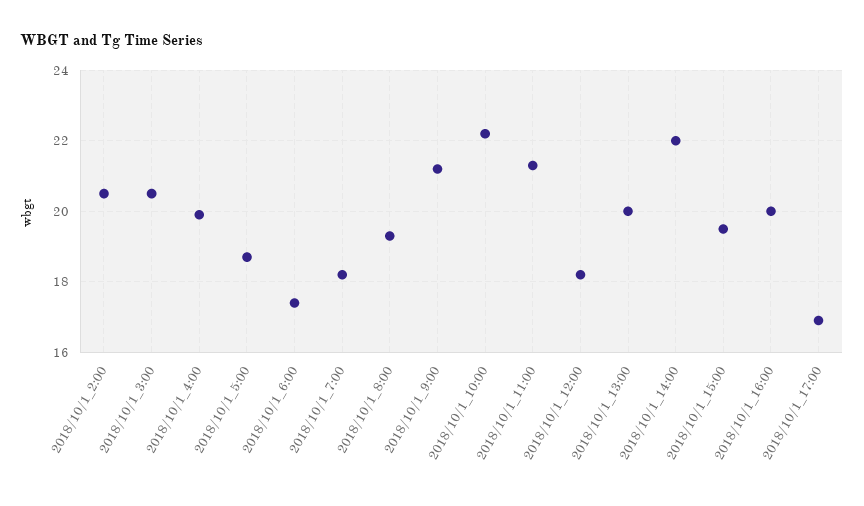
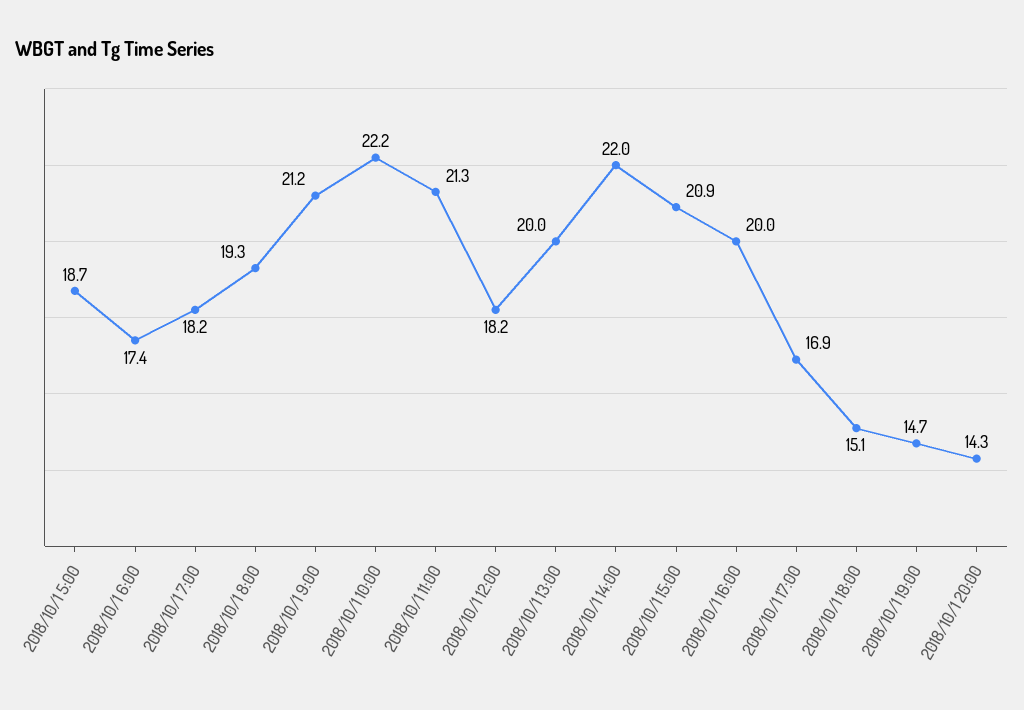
2018/10/1_2:00: 20.5 -> none
2018/10/1_3:00: 20.5 -> none
2018/10/1_4:00: 20 -> none
2018/10/1_15:00: 19.5 -> 20.9
2018/10/1 18:00: none -> 15.1
2018/10/1 19:00: none -> 14.7
2018/10/1 20:00: none -> 14.3

